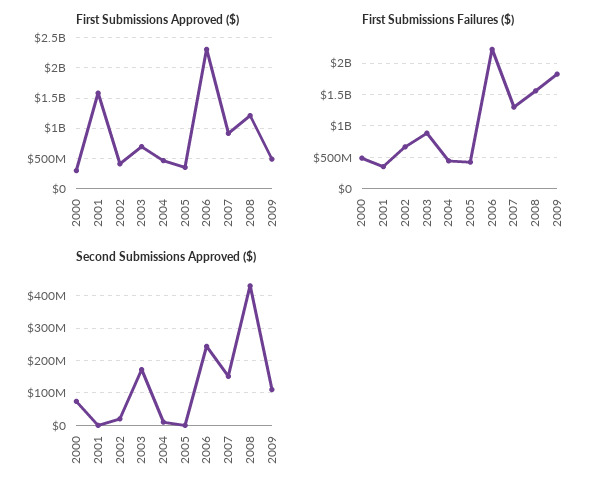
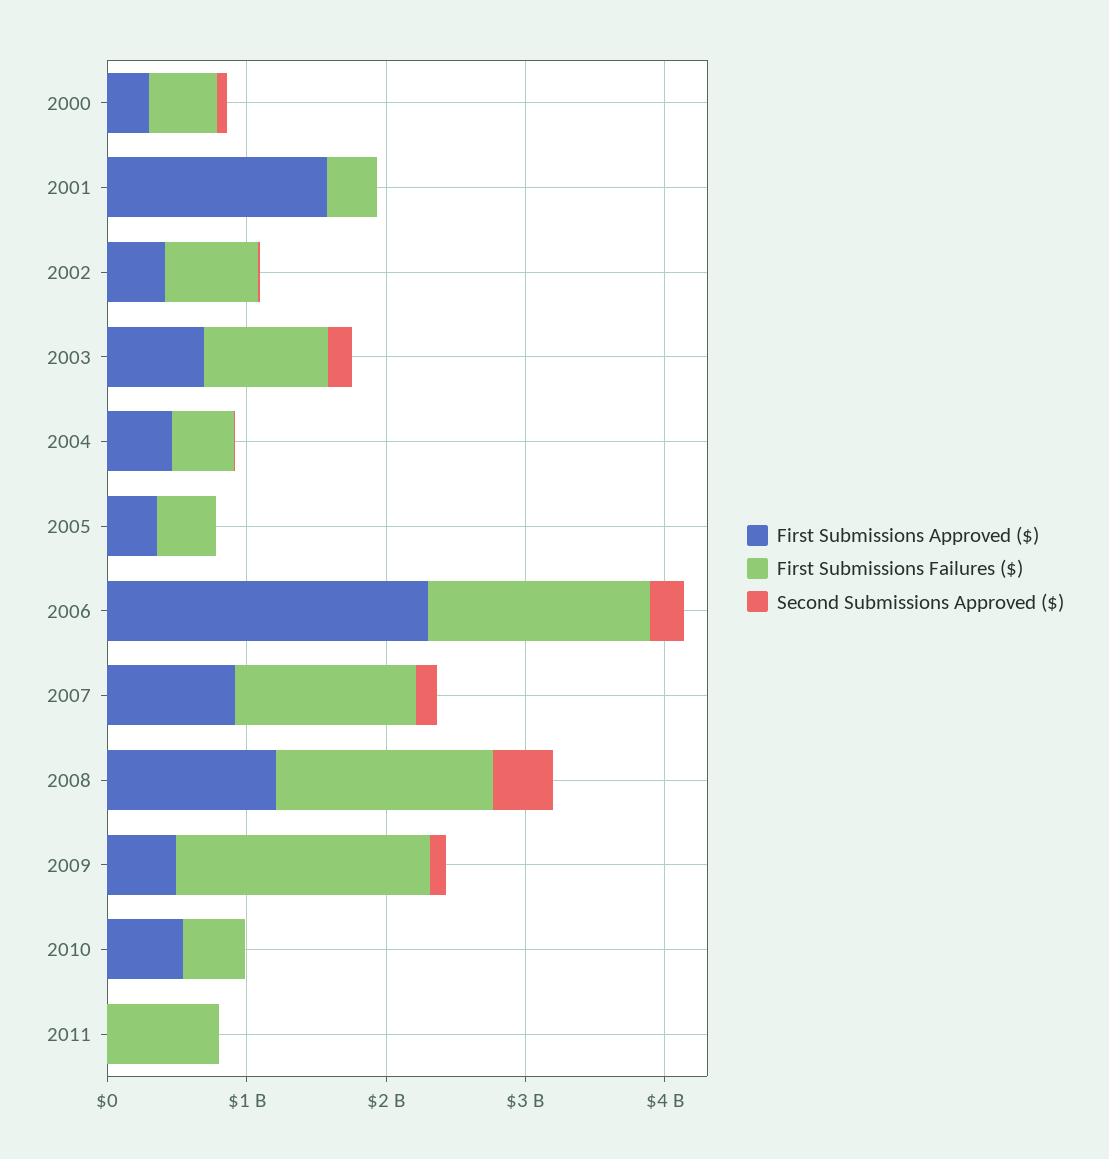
First Submissions Failures ($), 2006: 2200000000 -> 1600000000
First Submissions Approved ($), 2010: none -> 600000000
First Submissions Failures ($), 2010: none -> 400000000
Second Submissions Approved ($), 2010: none -> 0
First Submissions Approved ($), 2011: none -> 0
First Submissions Failures ($), 2011: none -> 800000000
Second Submissions Approved ($), 2011: none -> 0

